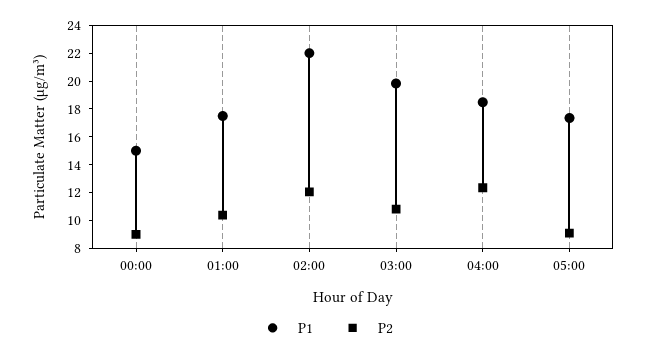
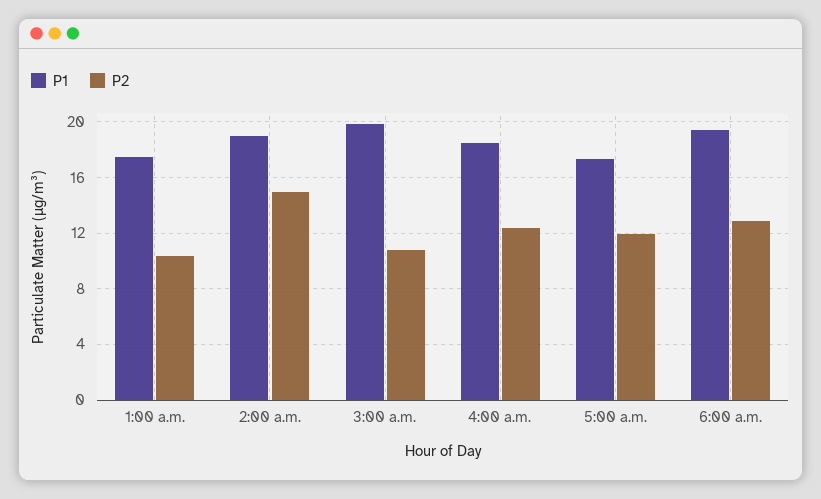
P1, 00:00: 15 -> none
P2, 00:00: 9 -> none
P1, 02:00: 22 -> 19
P2, 02:00: 12 -> 15
P2, 05:00: 9 -> 12
P1, 6:00 a.m.: none -> 19.5
P2, 6:00 a.m.: none -> 13

